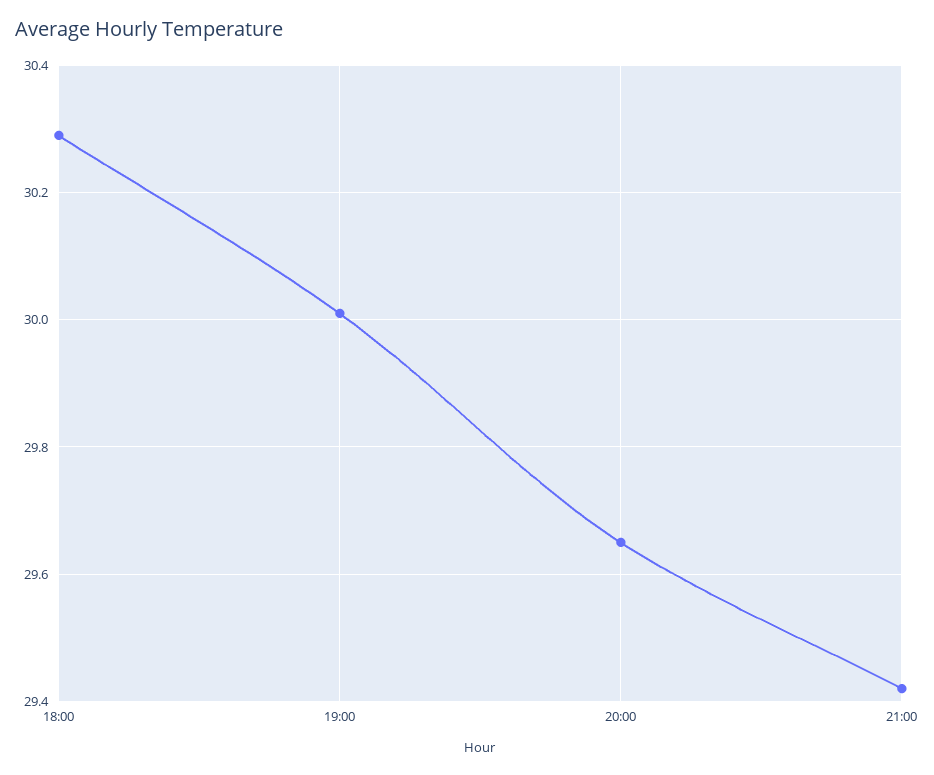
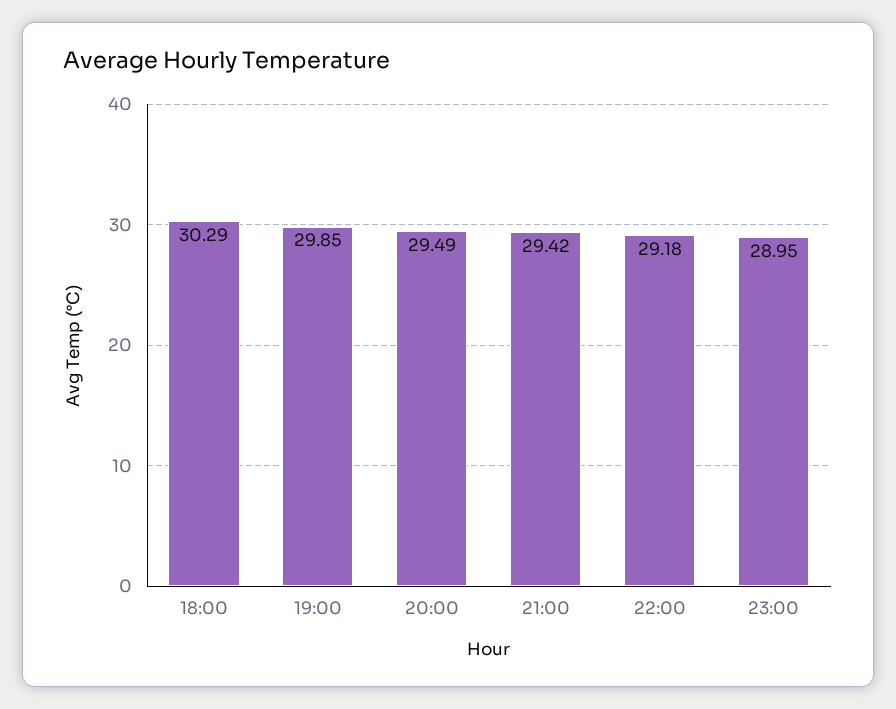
19:00: 30 -> 29.85
20:00: 29.65 -> 29.49
22:00: none -> 29.18
23:00: none -> 28.95

